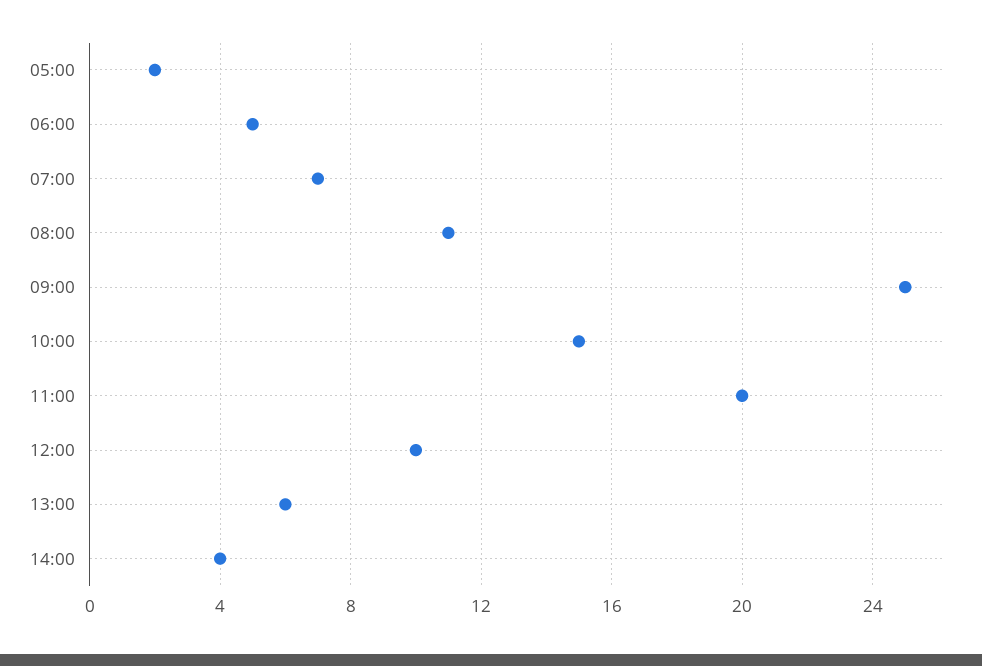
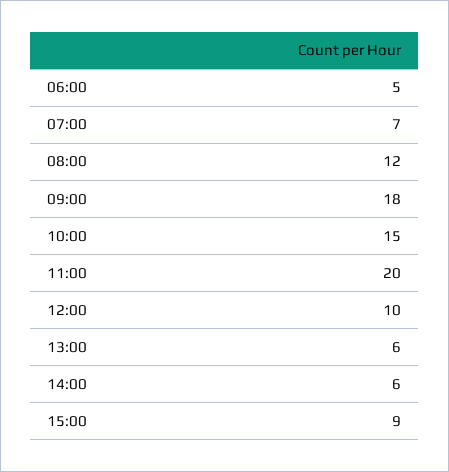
05:00: 2 -> none
08:00: 11 -> 12
09:00: 25 -> 18
14:00: 4 -> 6
15:00: none -> 9

